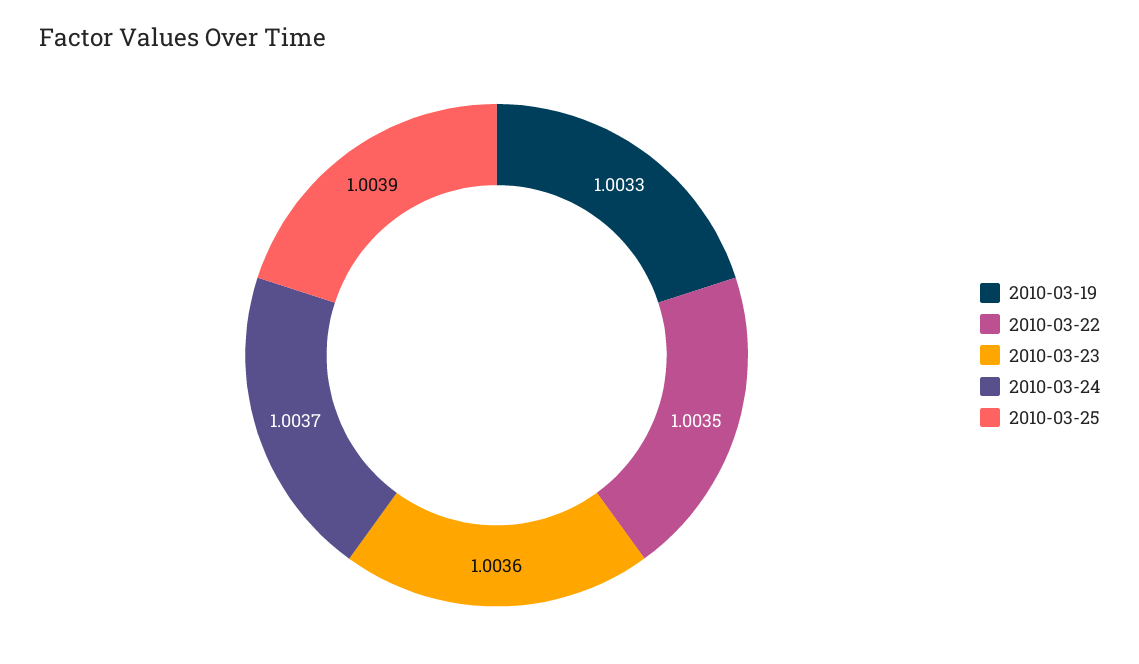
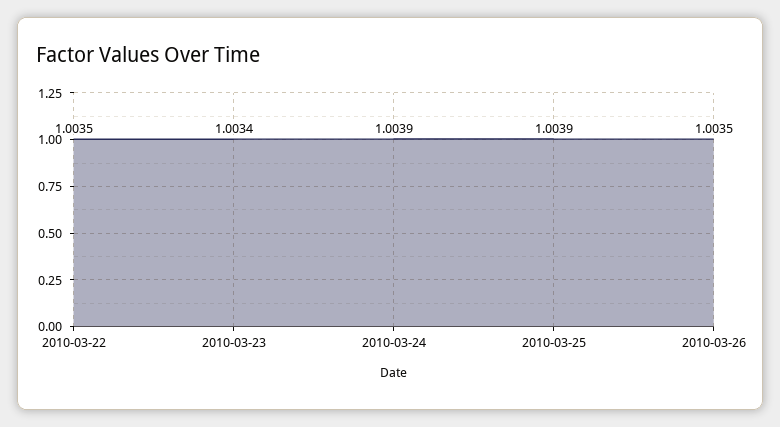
2010-03-19: 1.0033 -> none
2010-03-23: 1.0036 -> 1.0034
2010-03-24: 1.0037 -> 1.0039
2010-03-26: none -> 1.0035

